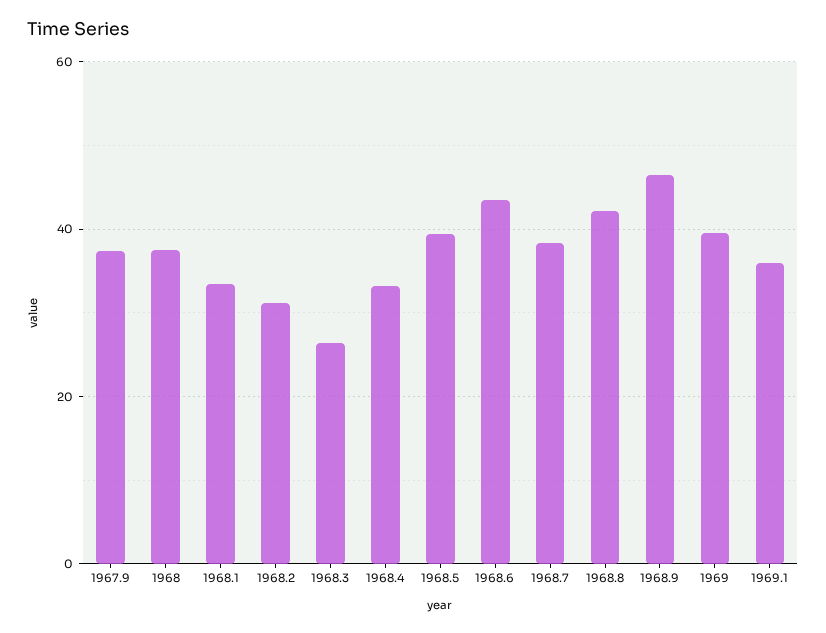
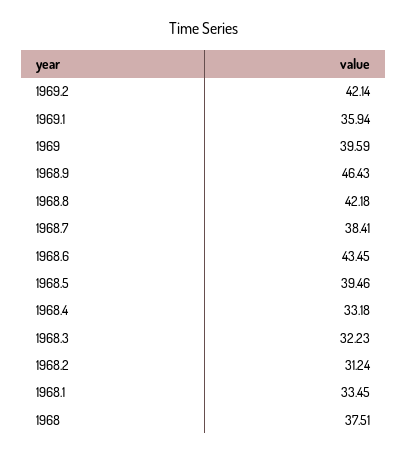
1967.9: 38 -> none
1968.3: 26 -> 32.23
1969.2: none -> 42.14

